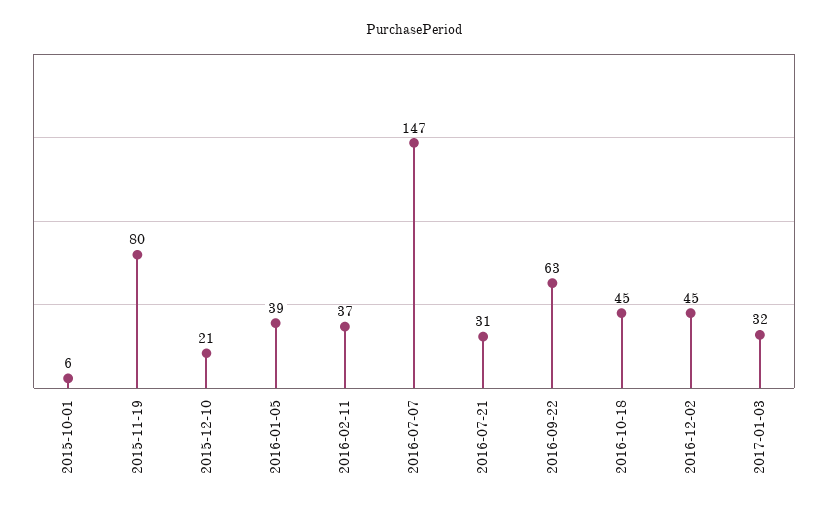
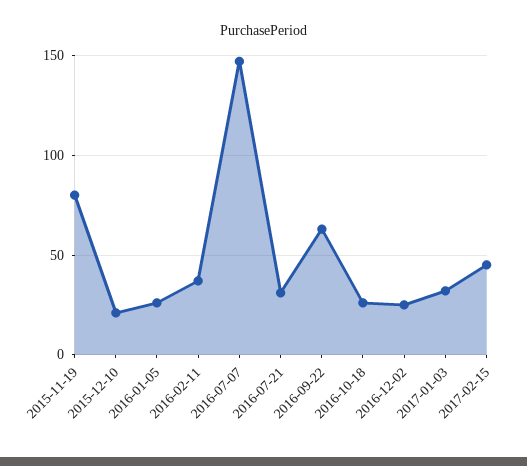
2015-10-01: 6 -> none
2016-01-05: 39 -> 25
2016-10-18: 45 -> 25
2016-12-02: 45 -> 25
2017-02-15: none -> 45

